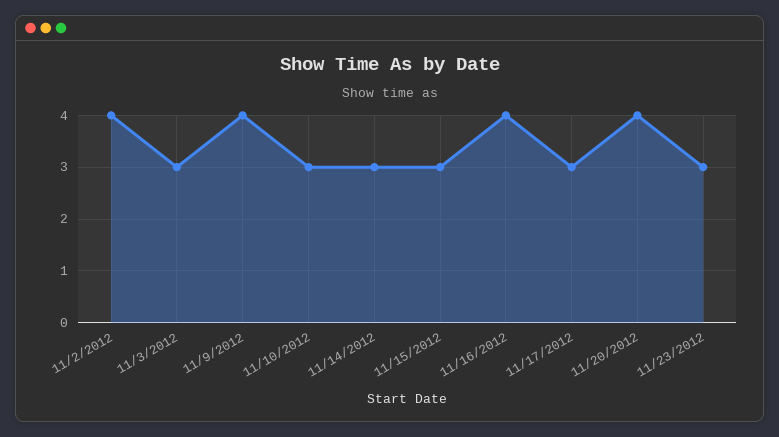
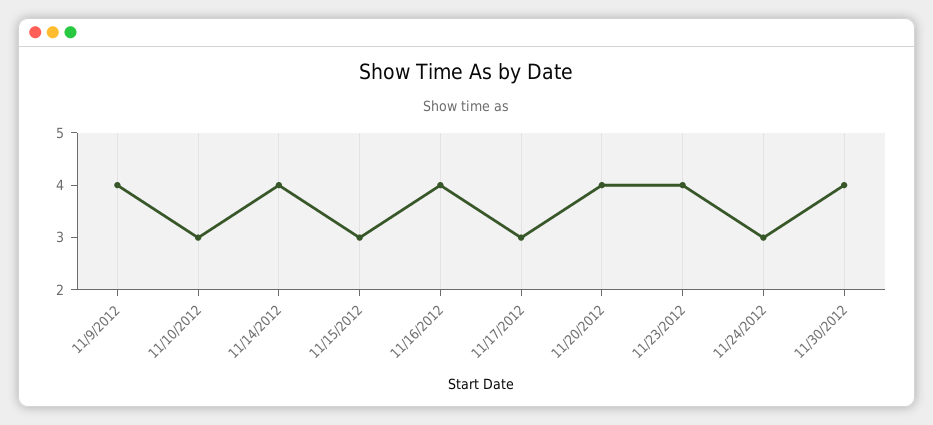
11/2/2012: 4 -> none
11/3/2012: 3 -> none
11/14/2012: 3 -> 4
11/23/2012: 3 -> 4
11/24/2012: none -> 3
11/30/2012: none -> 4

